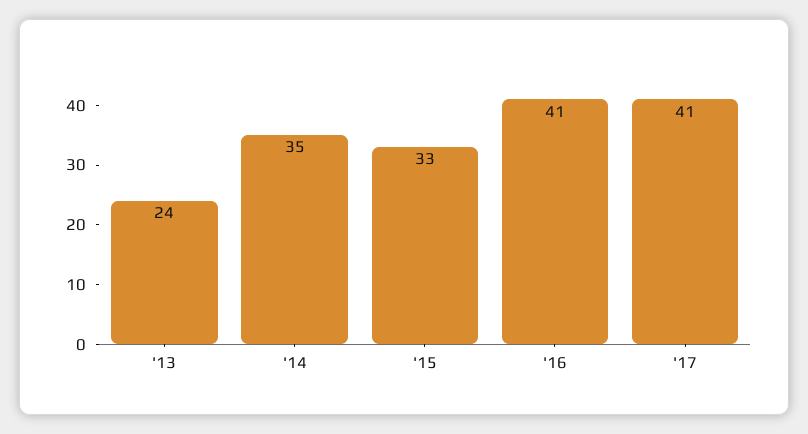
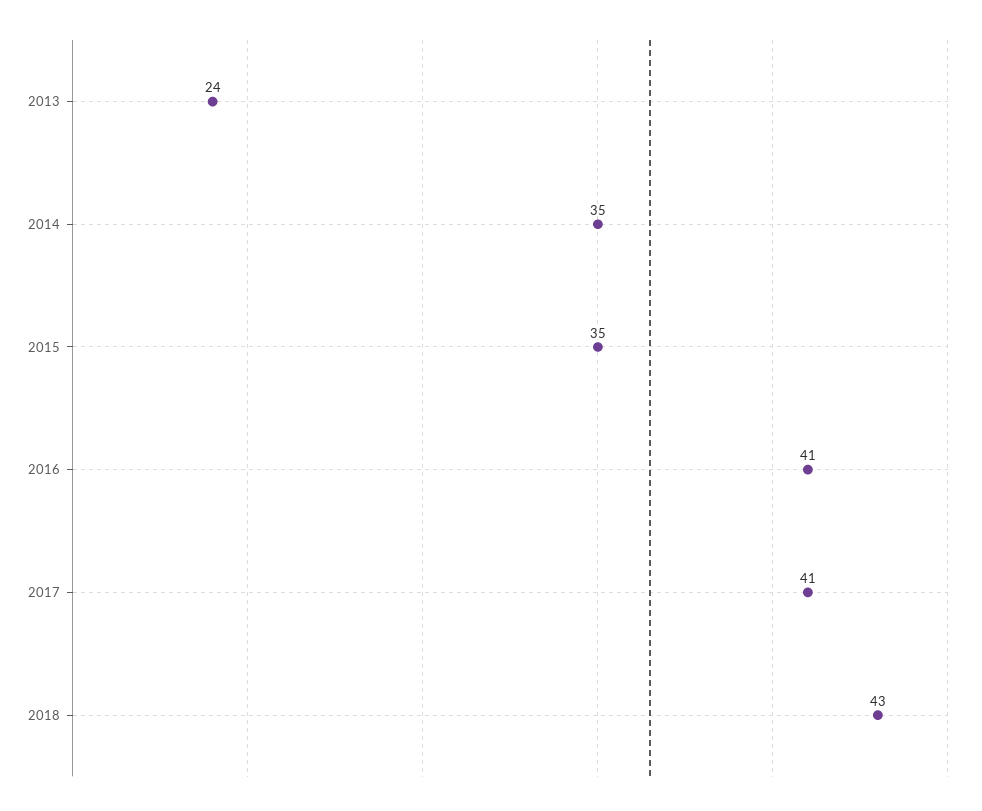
'15: 33 -> 35
2018: none -> 43

